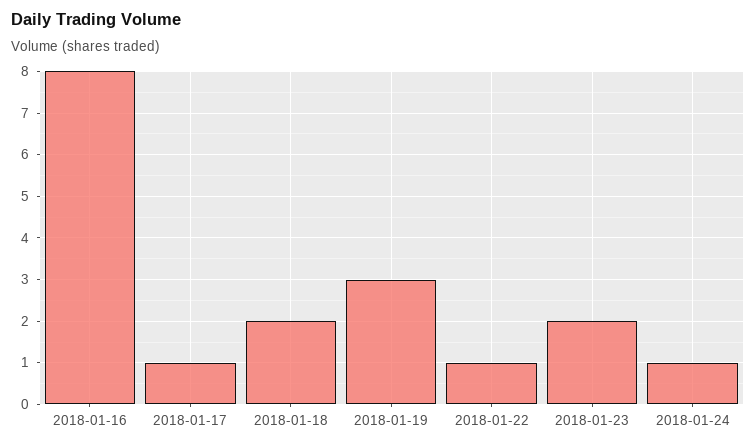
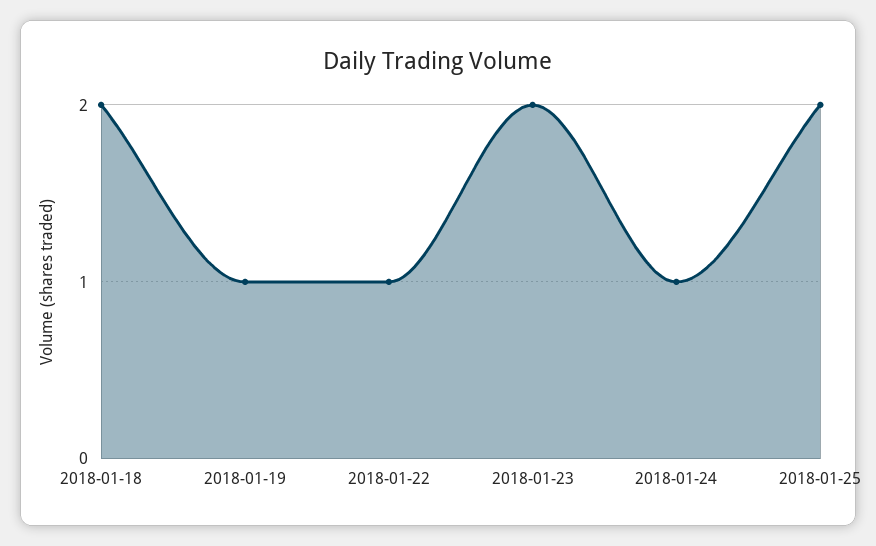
2018-01-16: 8 -> none
2018-01-17: 1 -> none
2018-01-19: 3 -> 1
2018-01-25: none -> 2

